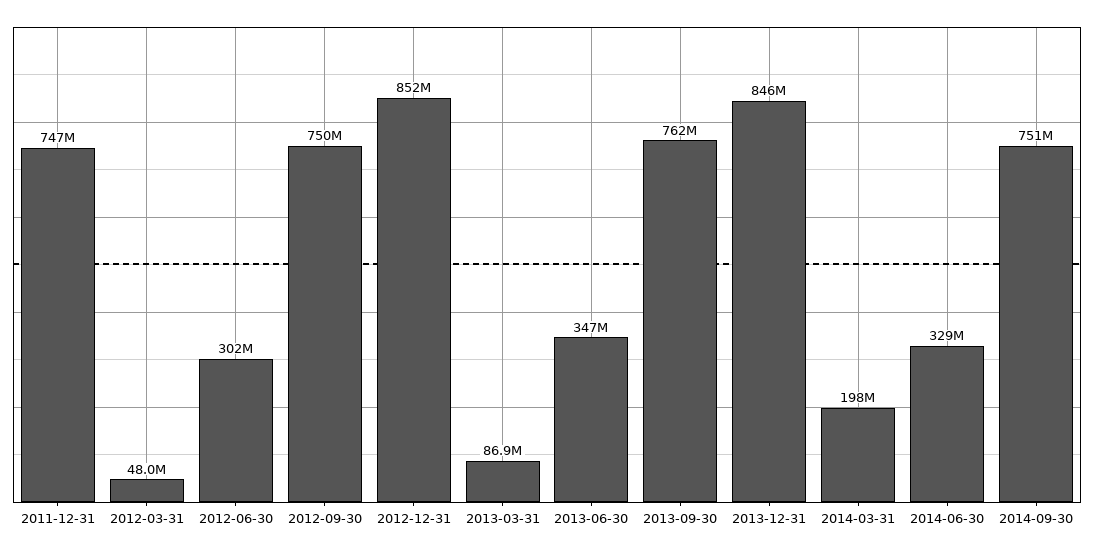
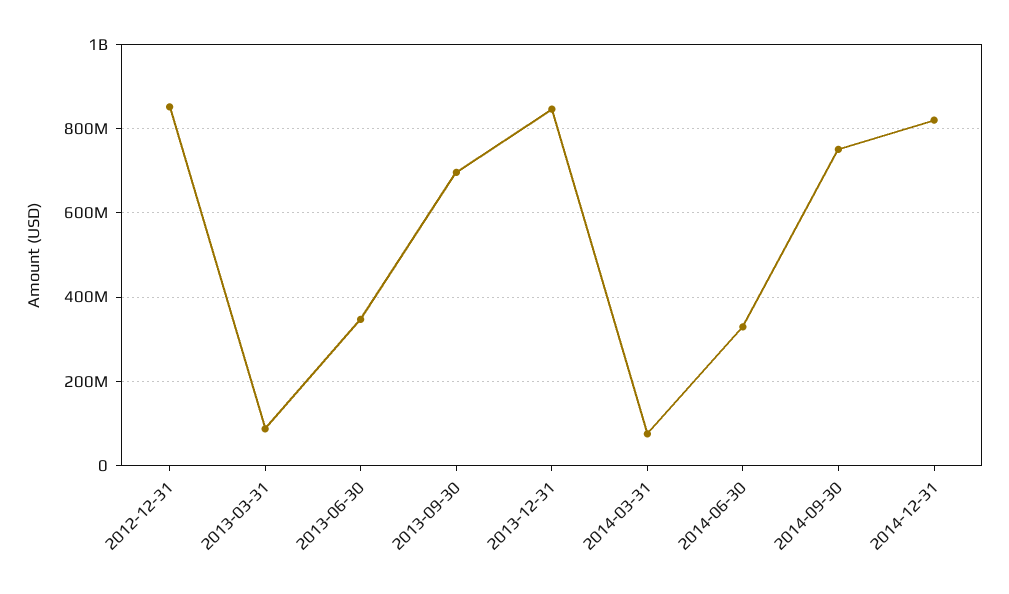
2011-12-31: 747000000 -> none
2012-03-31: 48000000 -> none
2012-06-30: 302000000 -> none
2012-09-30: 750000000 -> none
2013-09-30: 762000000 -> 700000000
2014-03-31: 198000000 -> 80000000
2014-12-31: none -> 820000000

